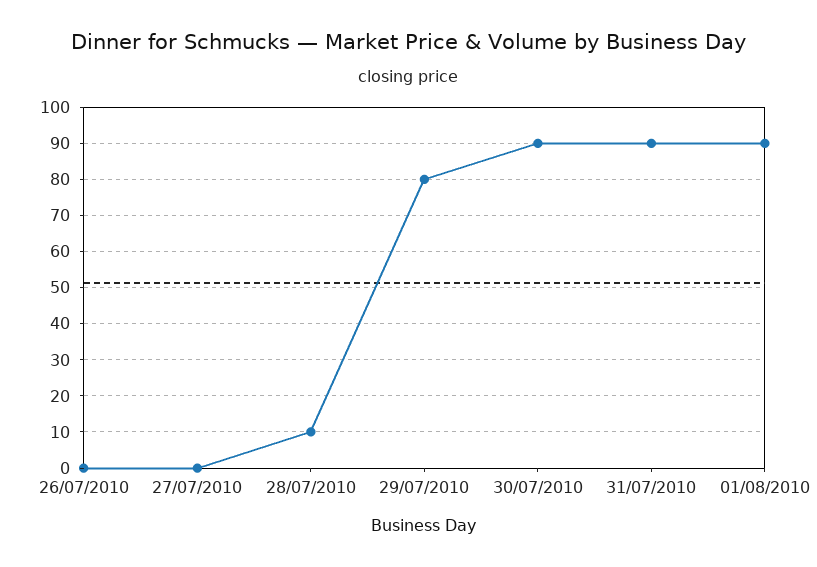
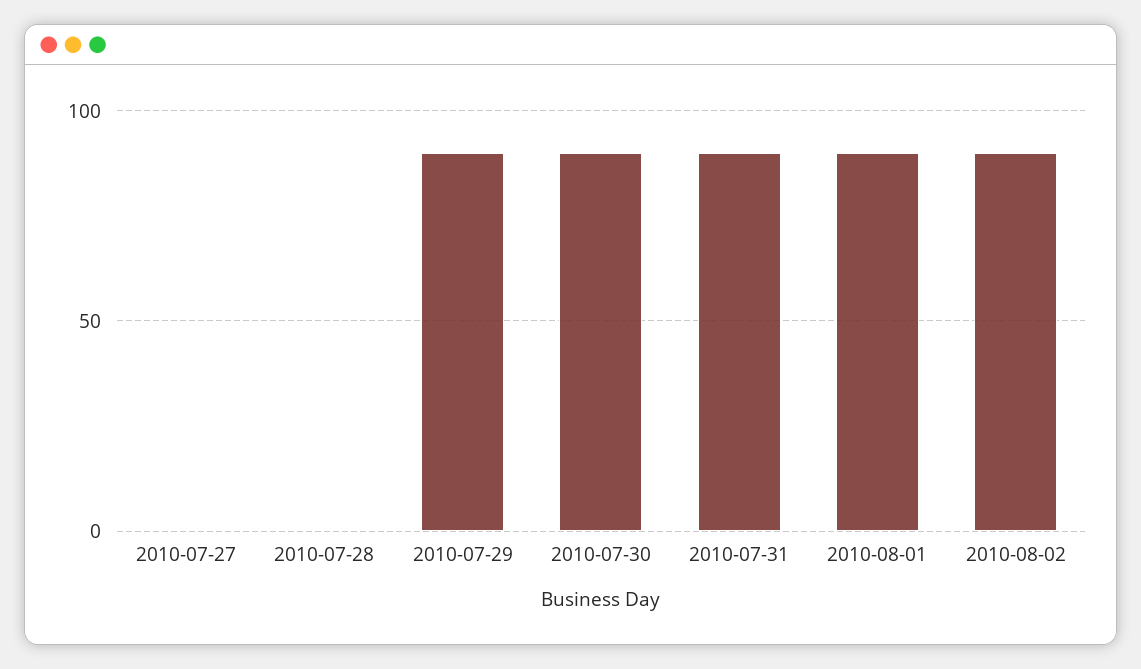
26/07/2010: 0 -> none
28/07/2010: 10 -> 0
29/07/2010: 80 -> 90
2010-08-02: none -> 90

